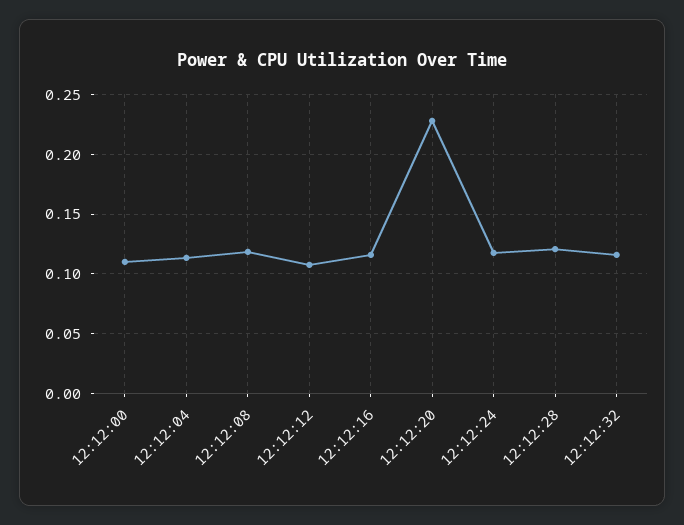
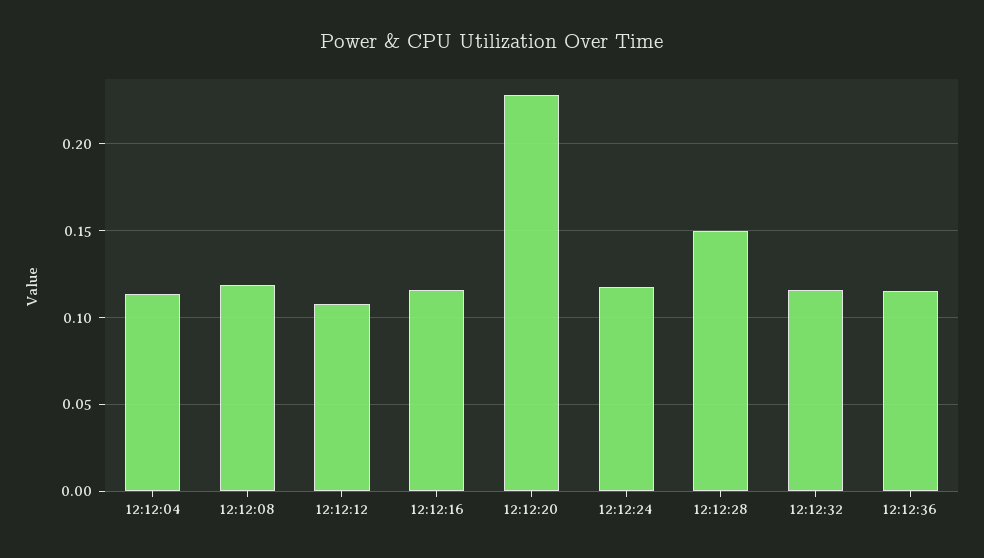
12:12:00: 0.11 -> none
12:12:28: 0.12 -> 0.15
12:12:36: none -> 0.115

